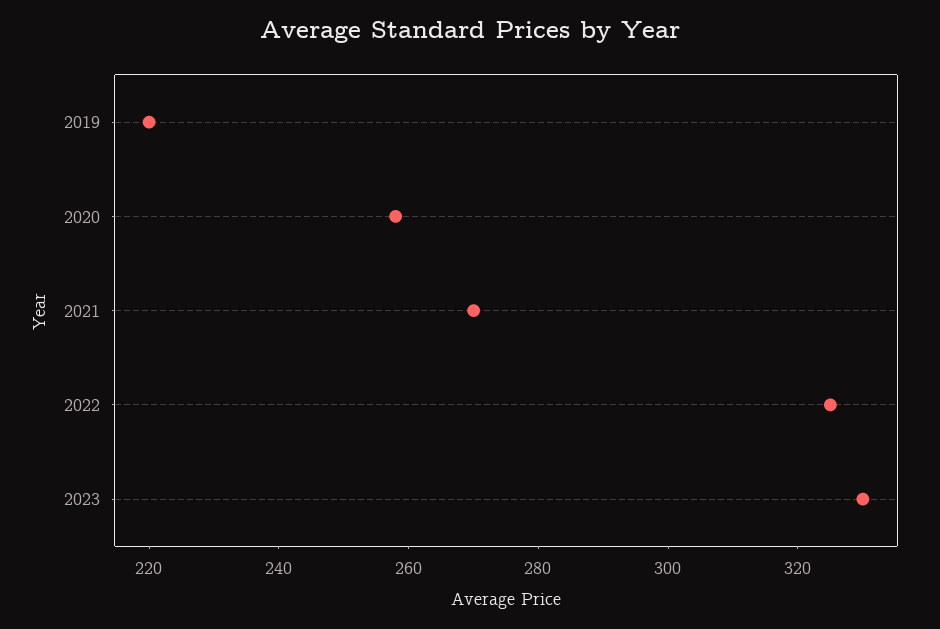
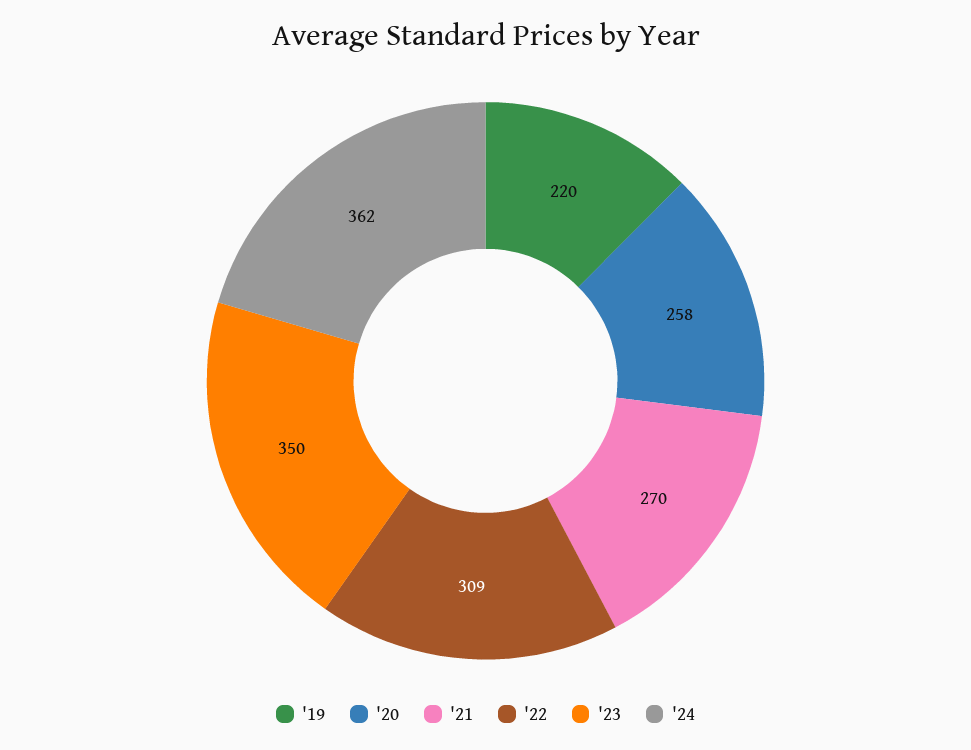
2022: 325 -> 309
2023: 330 -> 350
'24: none -> 362

